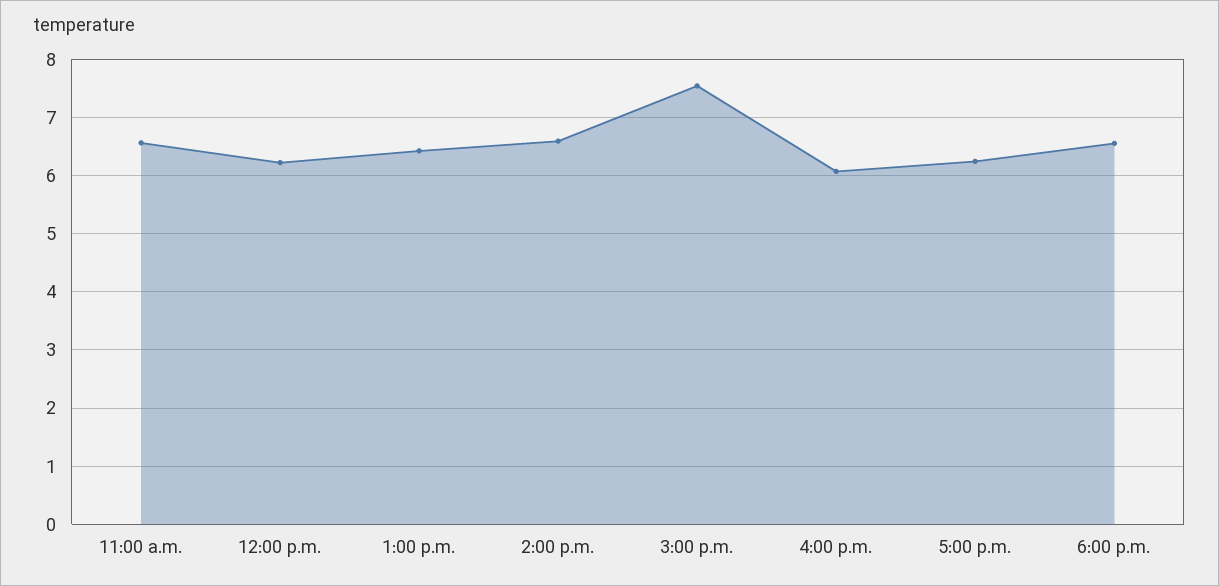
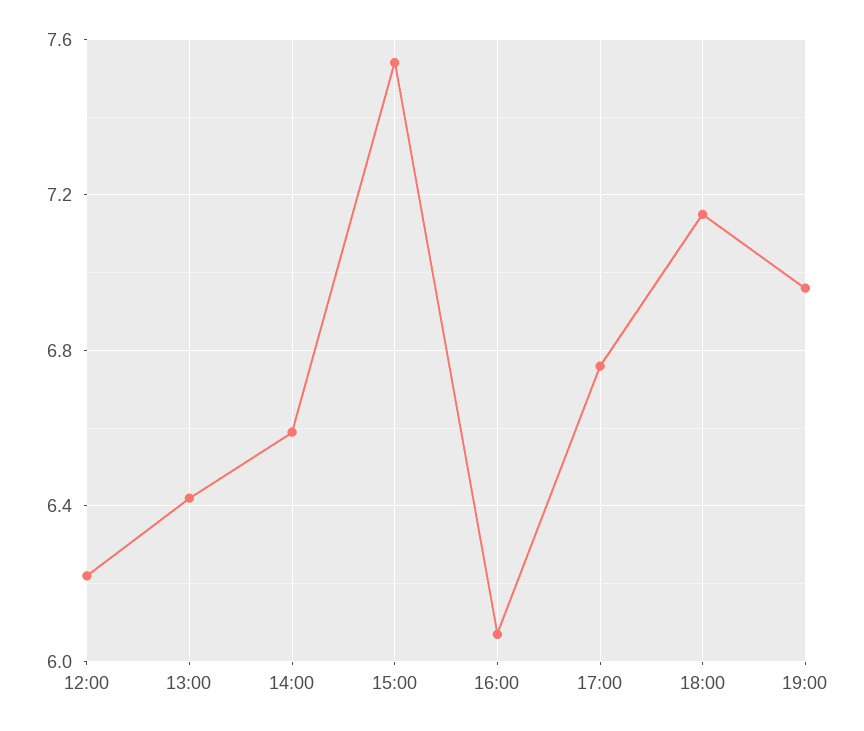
11:00 a.m.: 6.6 -> none
5:00 p.m.: 6.2 -> 6.75
6:00 p.m.: 6.6 -> 7.15
19:00: none -> 6.95

